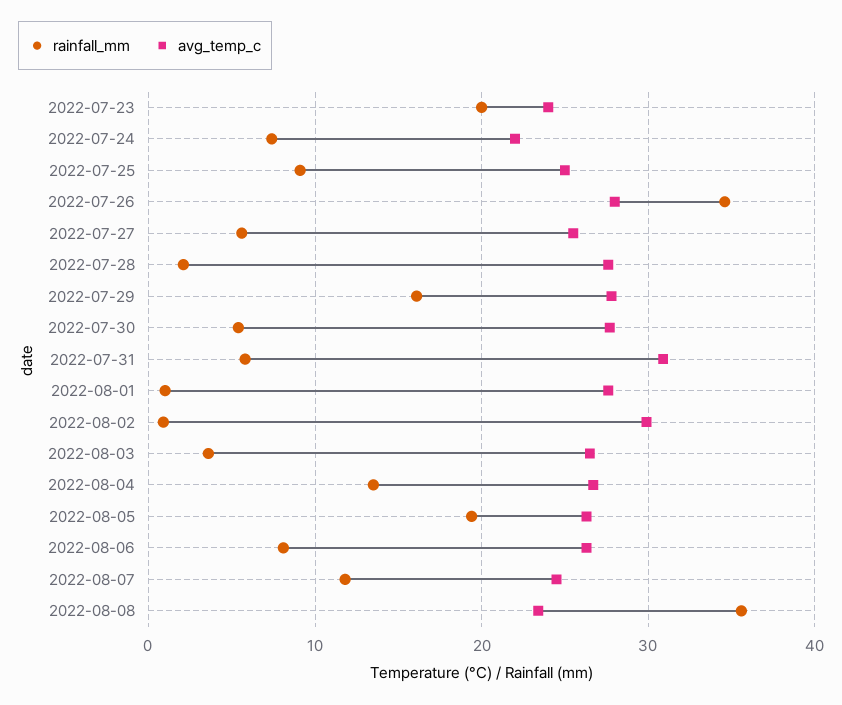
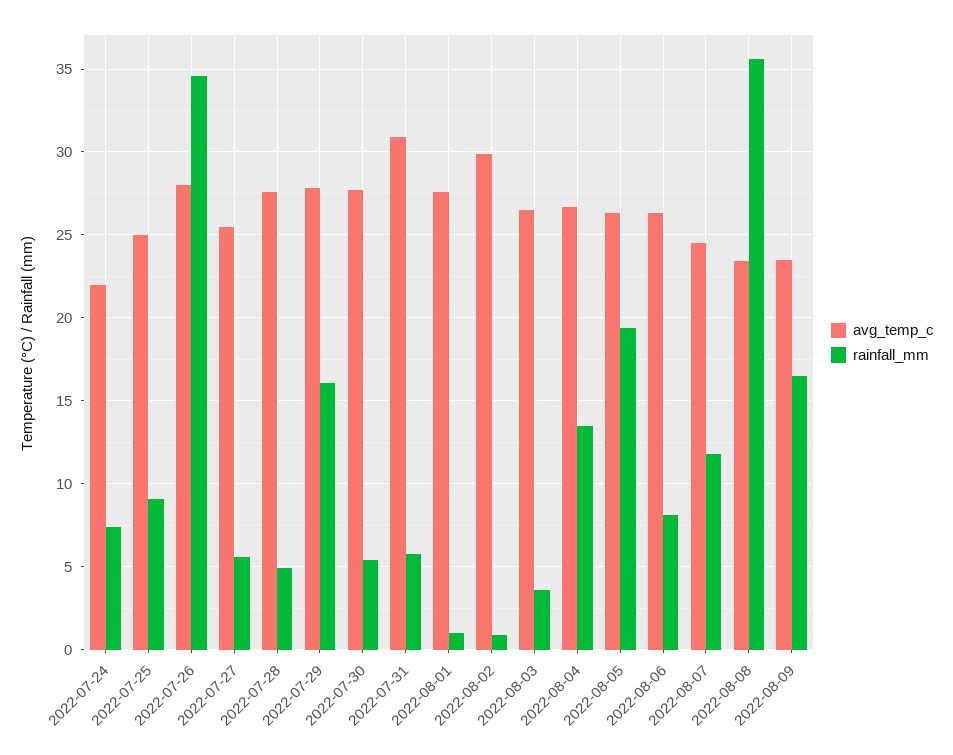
rainfall_mm, 2022-07-23: 20 -> none
avg_temp_c, 2022-07-23: 24 -> none
rainfall_mm, 2022-07-28: 2 -> 5
avg_temp_c, 2022-08-09: none -> 23.5
rainfall_mm, 2022-08-09: none -> 16.5

